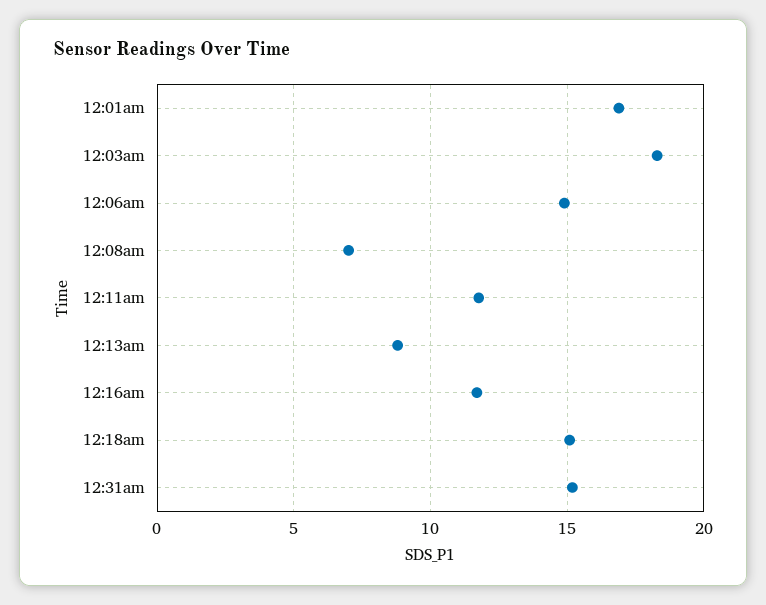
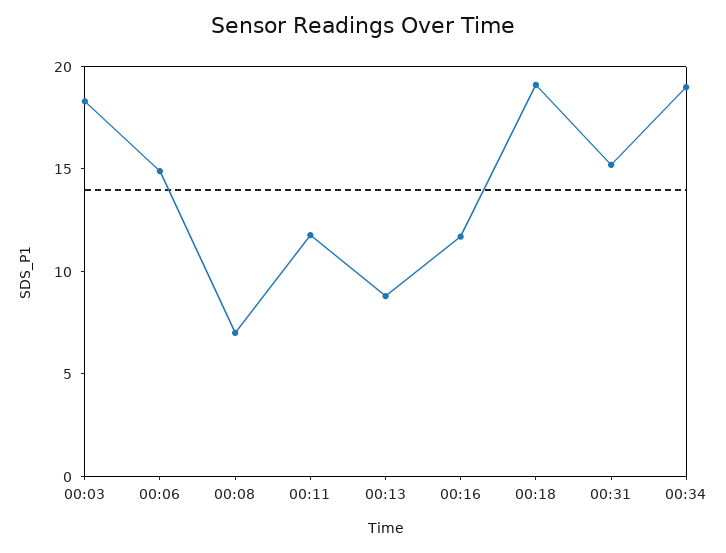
12:01am: 17 -> none
12:18am: 15 -> 19
00:34: none -> 19

